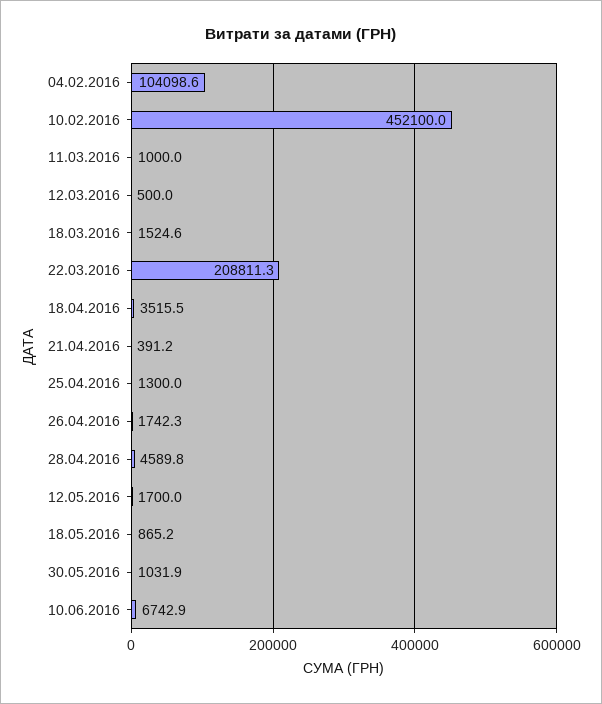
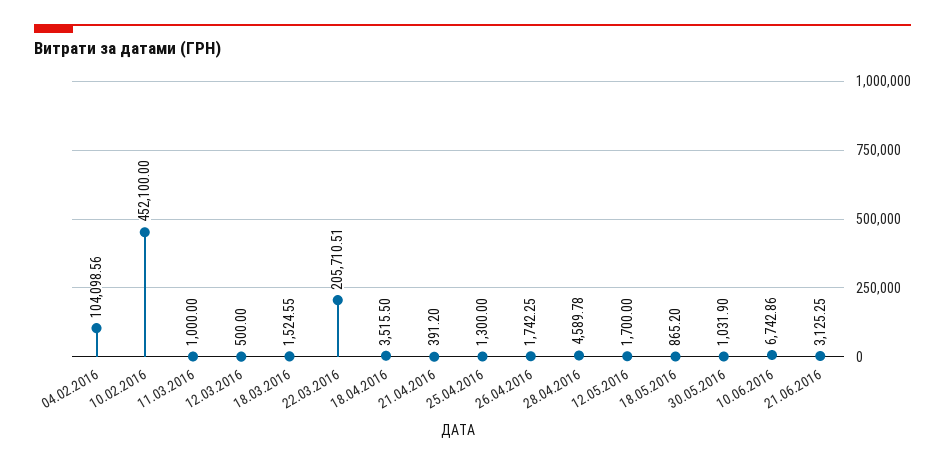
22.03.2016: 208811.3 -> 205710.51
21.06.2016: none -> 3125.25

